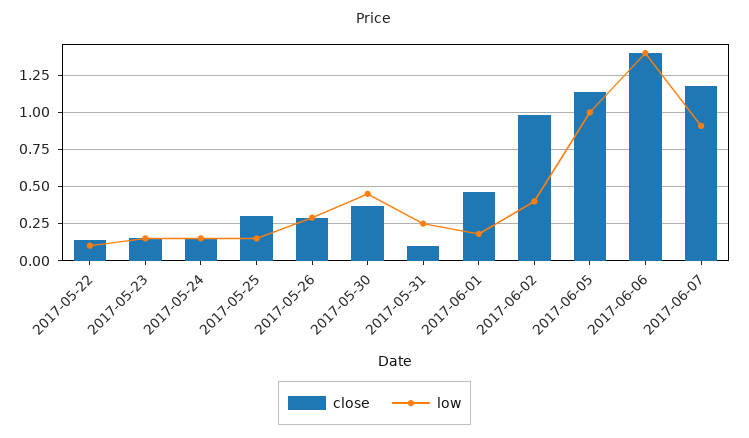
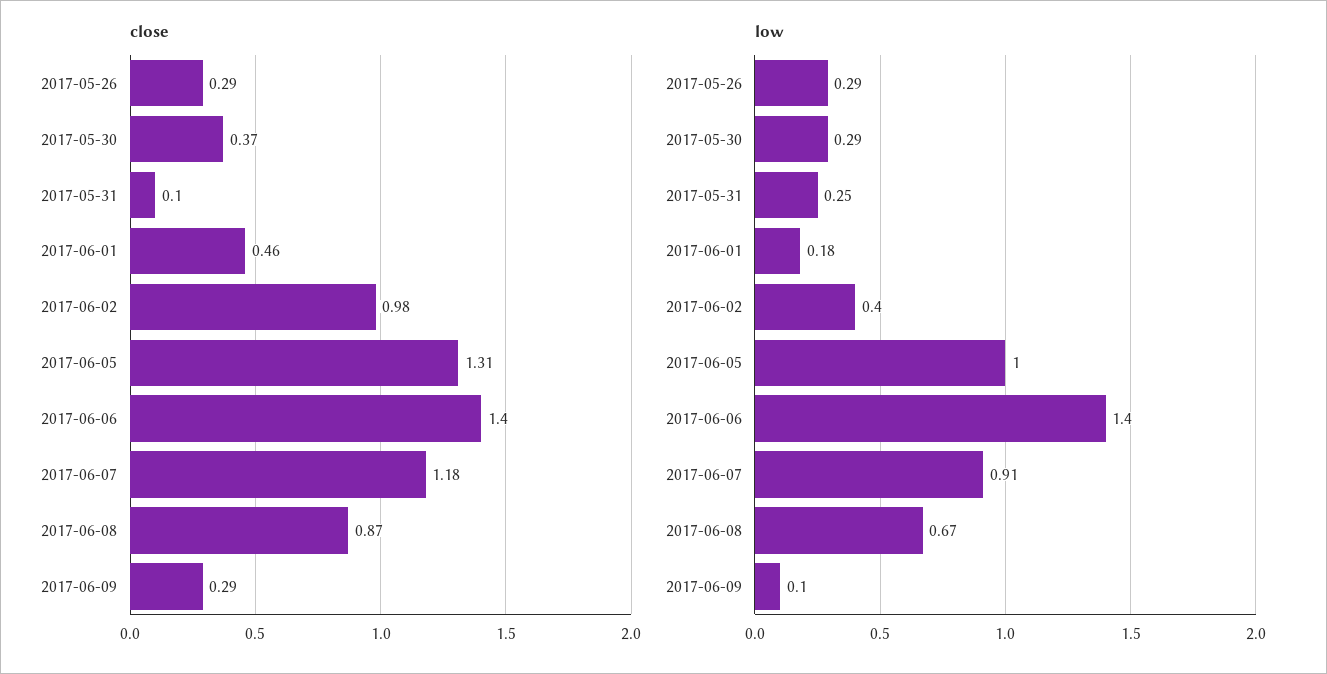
close, 2017-05-22: 0.15 -> none
low, 2017-05-22: 0.1 -> none
close, 2017-05-23: 0.15 -> none
low, 2017-05-23: 0.15 -> none
close, 2017-05-24: 0.15 -> none
low, 2017-05-24: 0.15 -> none
close, 2017-05-25: 0.3 -> none
low, 2017-05-25: 0.15 -> none
low, 2017-05-30: 0.45 -> 0.29
close, 2017-06-05: 1.15 -> 1.31
close, 2017-06-08: none -> 0.87
close, 2017-06-09: none -> 0.29
low, 2017-06-08: none -> 0.67
low, 2017-06-09: none -> 0.1

